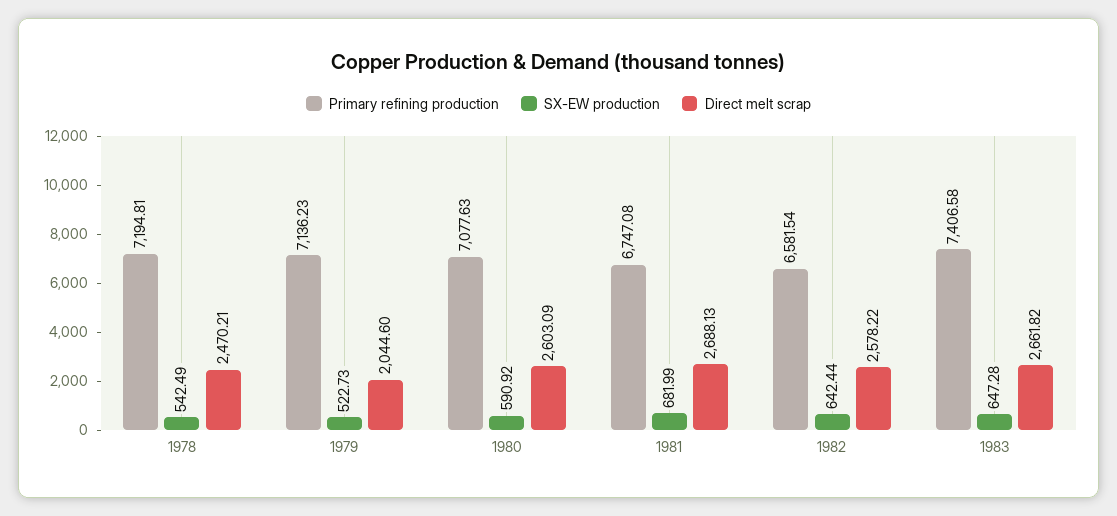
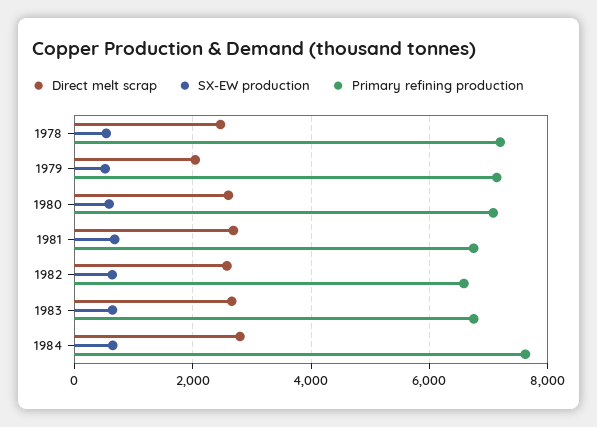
Primary refining production, 1983: 7406.58 -> 6800
Direct melt scrap, 1984: none -> 2800
SX-EW production, 1984: none -> 600
Primary refining production, 1984: none -> 7600

